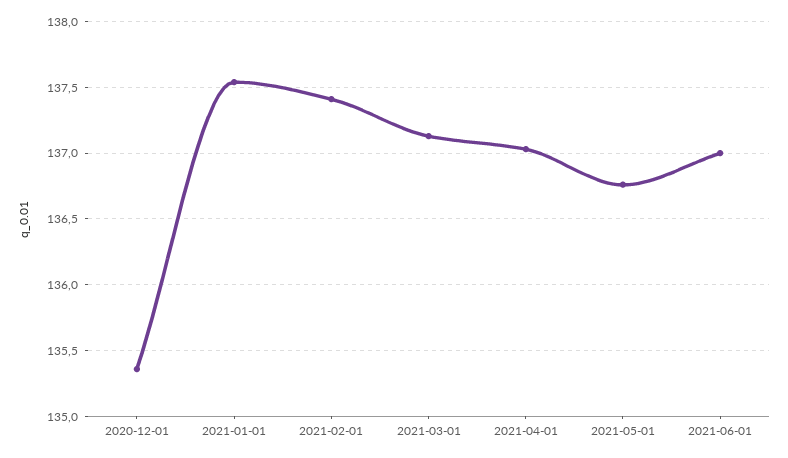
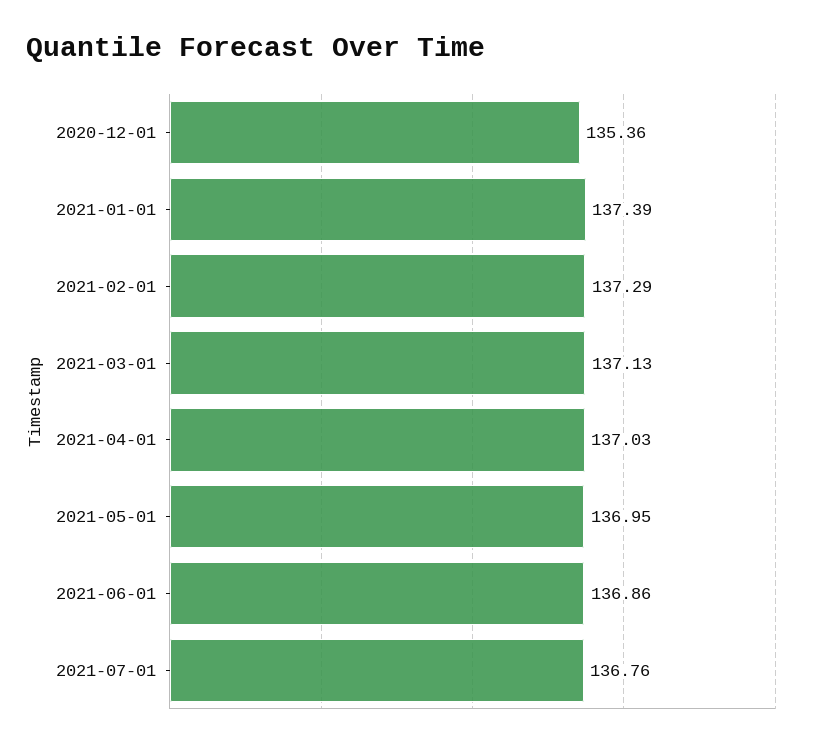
2021-01-01: 137.55 -> 137.39
2021-02-01: 137.4 -> 137.29
2021-05-01: 136.75 -> 136.95
2021-06-01: 137 -> 136.86
2021-07-01: none -> 136.76

